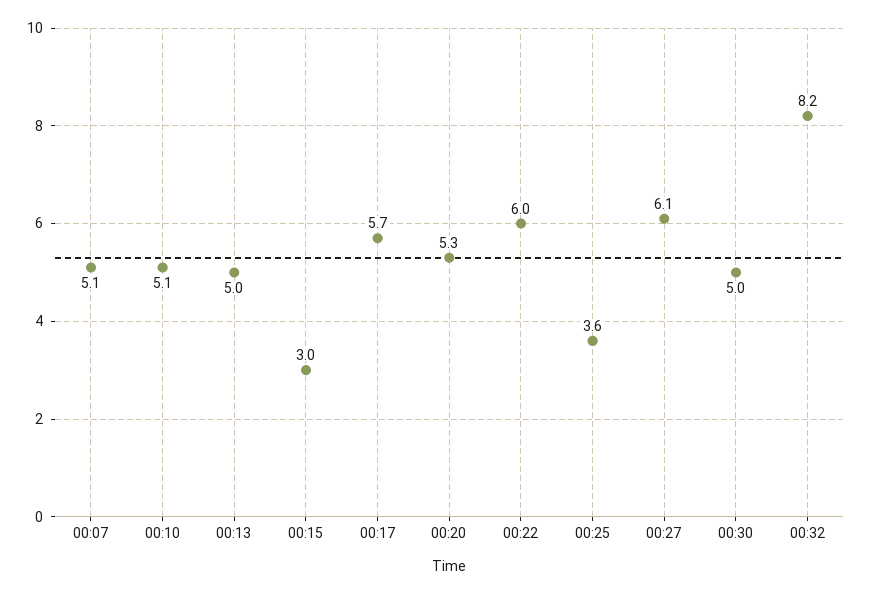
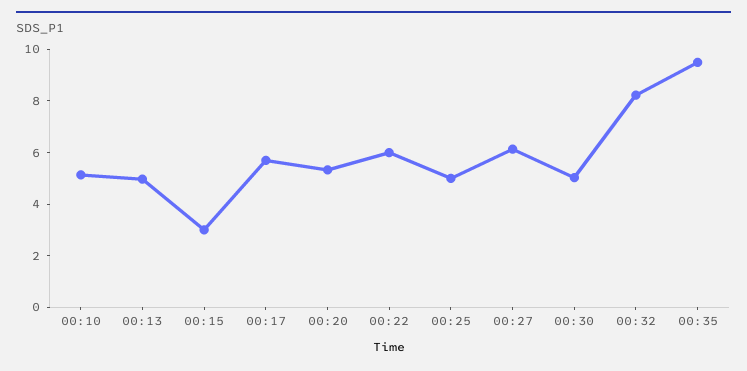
00:07: 5.1 -> none
00:25: 3.6 -> 5
00:35: none -> 9.5

